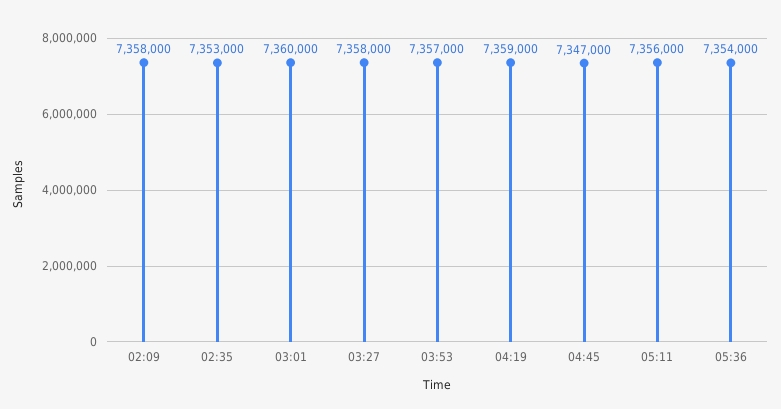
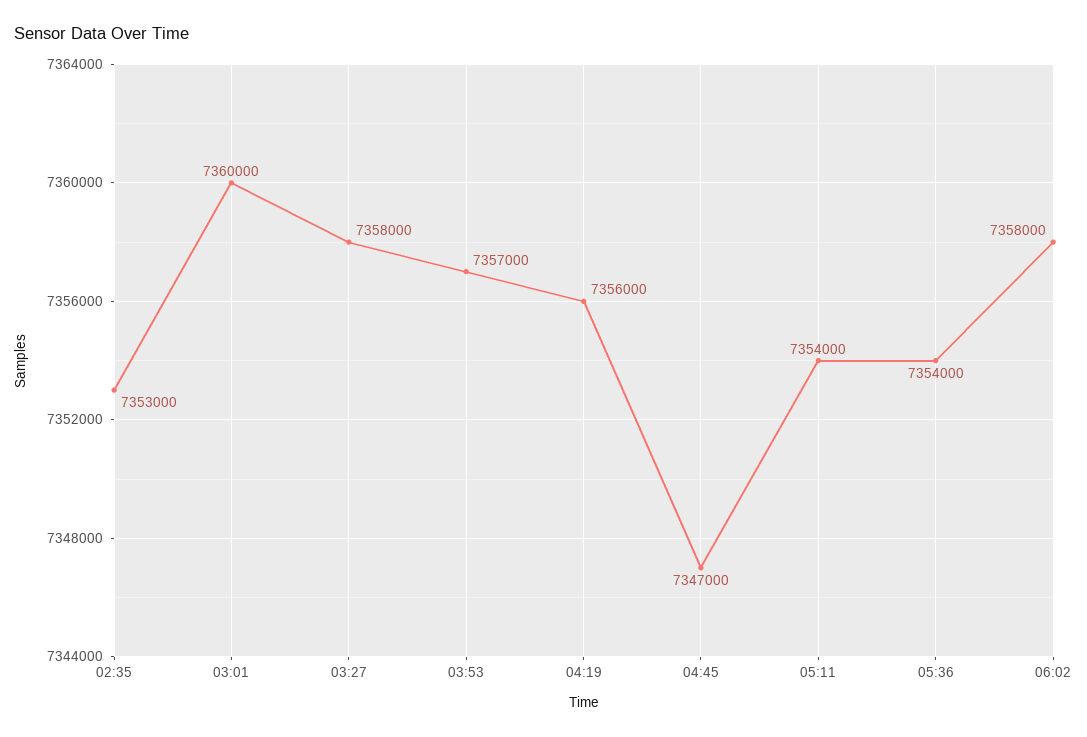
02:09: 7358000 -> none
04:19: 7359000 -> 7356000
05:11: 7356000 -> 7354000
06:02: none -> 7358000

